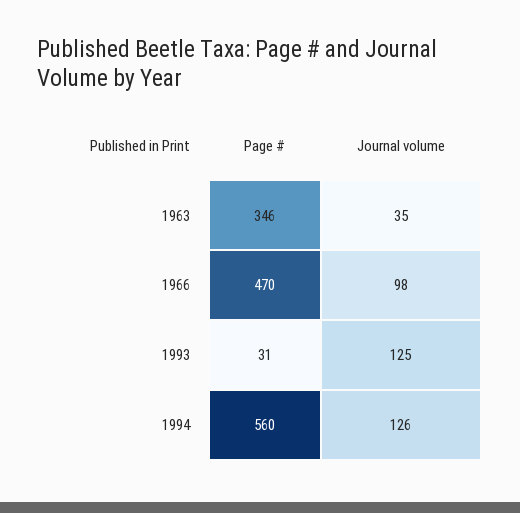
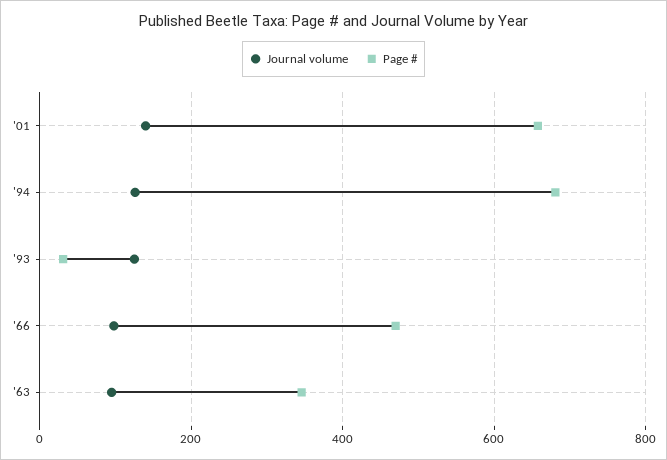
Journal volume, 1963: 35 -> 100
Page #, 1994: 560 -> 680
Journal volume, '01: none -> 140
Page #, '01: none -> 660

